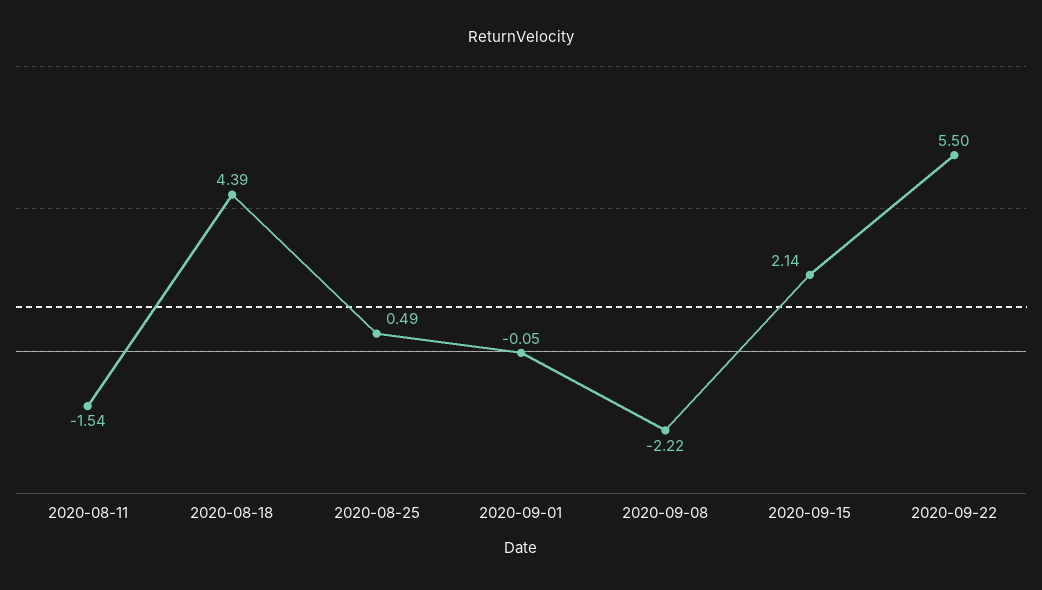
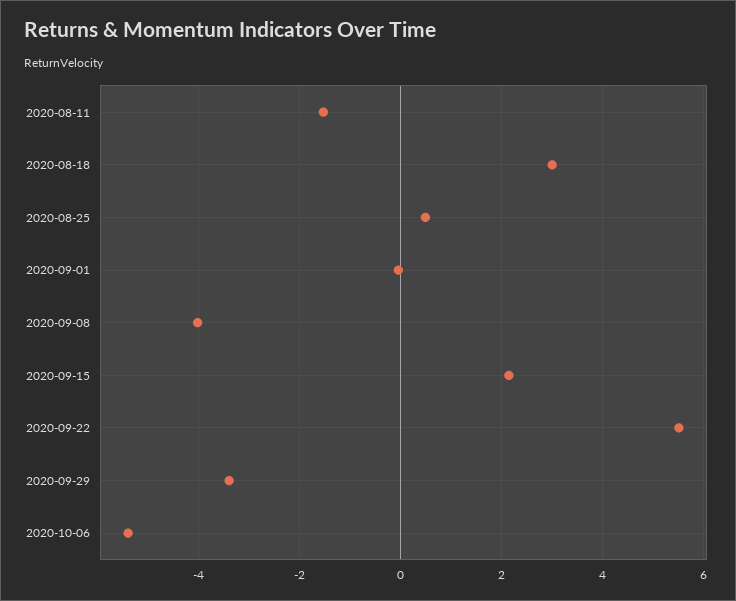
2020-08-18: 4.39 -> 3
2020-09-08: -2.22 -> -4
2020-09-29: none -> -3.4
2020-10-06: none -> -5.4

